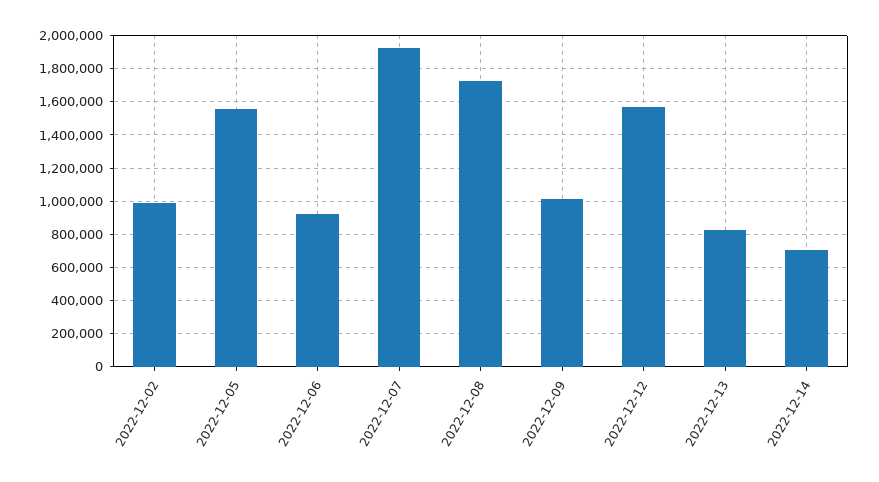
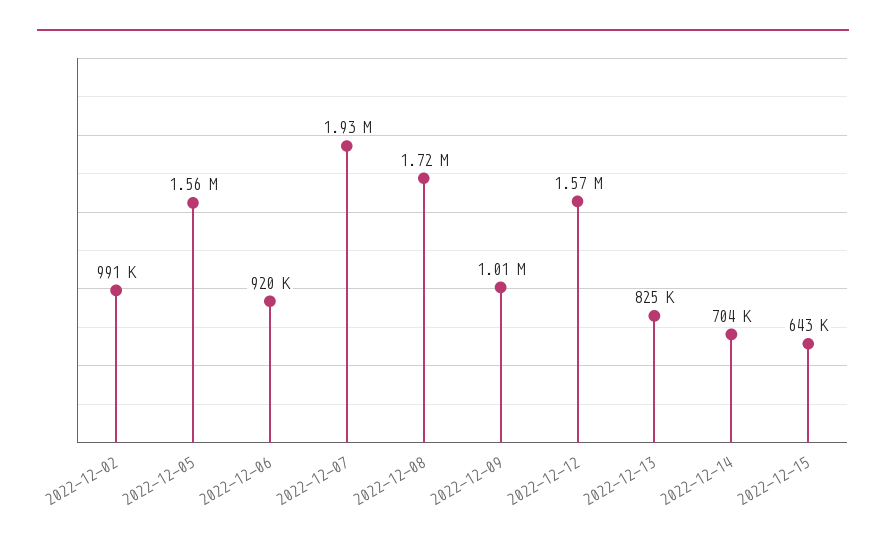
2022-12-15: none -> 643000

